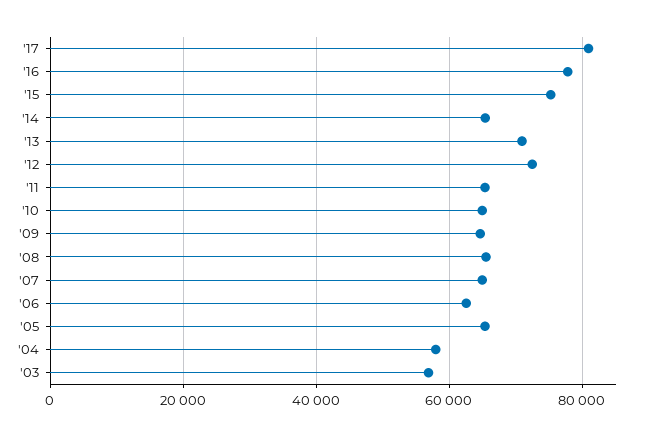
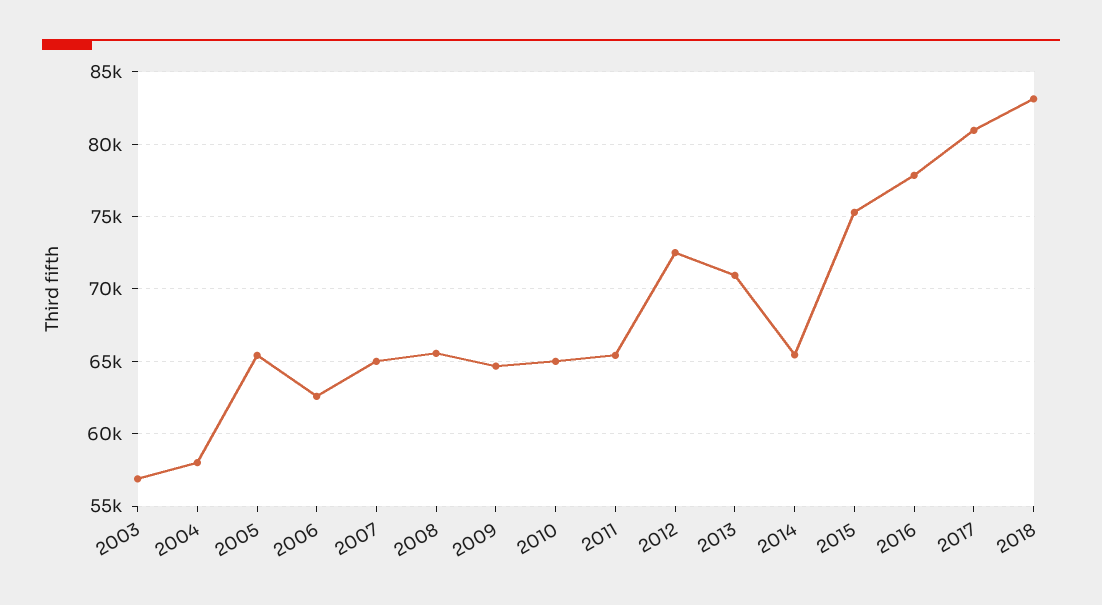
2018: none -> 83000

